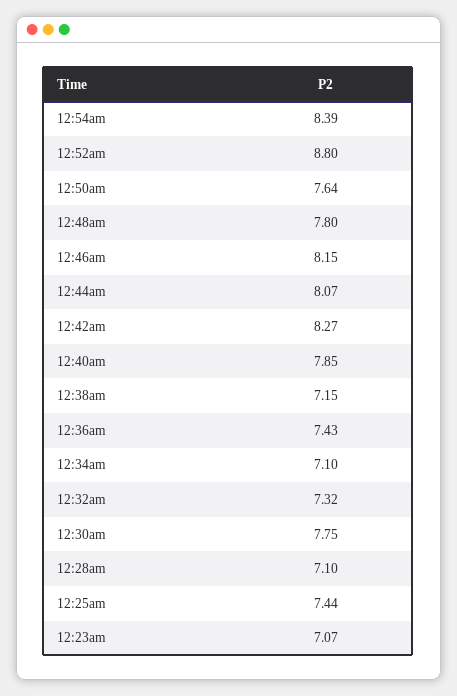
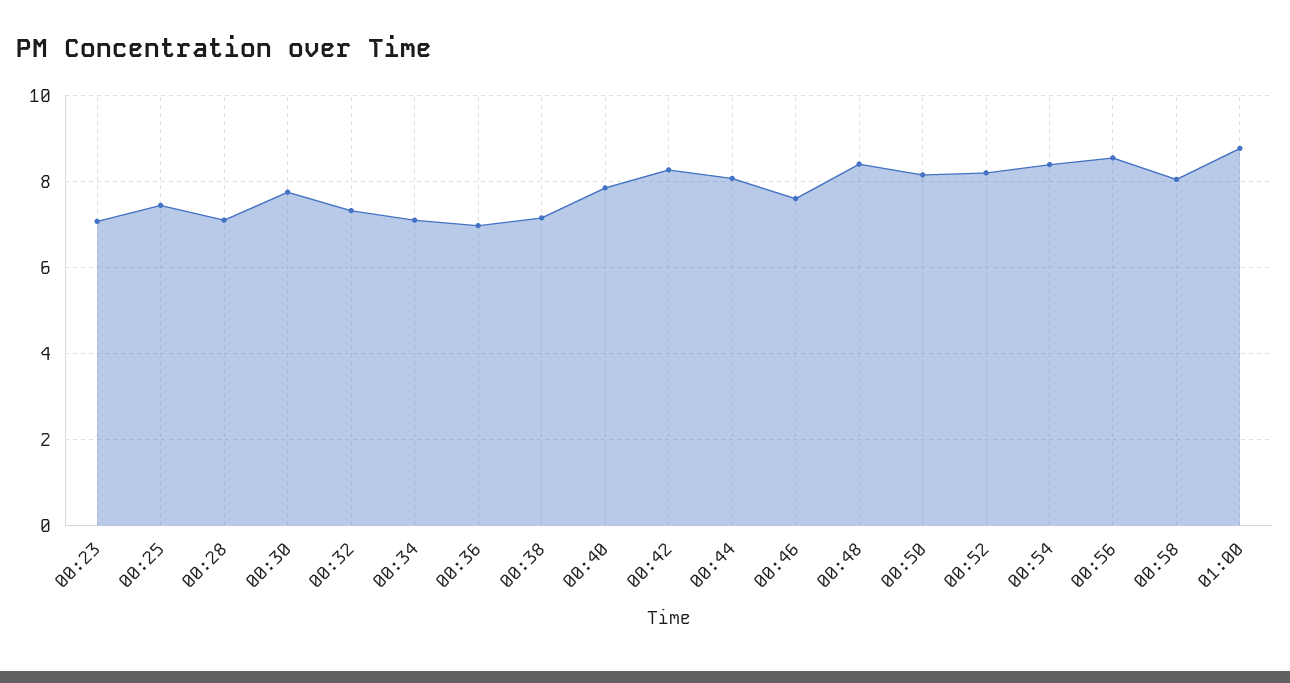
12:52am: 8.8 -> 8.2
12:50am: 7.64 -> 8.2
12:48am: 7.8 -> 8.4
12:46am: 8.15 -> 7.6
12:36am: 7.43 -> 7
00:56: none -> 8.6
00:58: none -> 8
01:00: none -> 8.8

